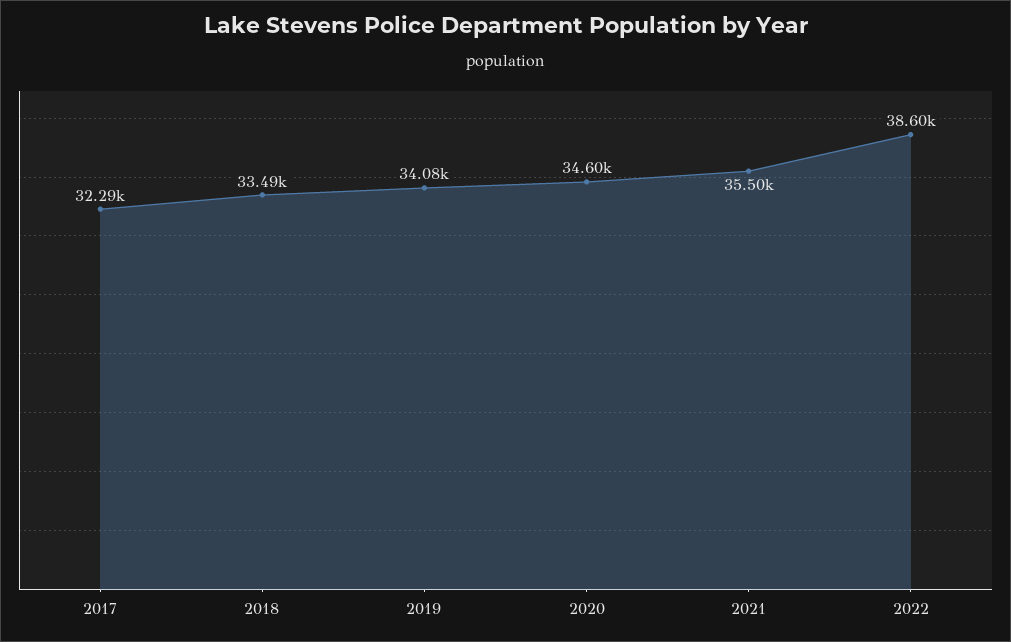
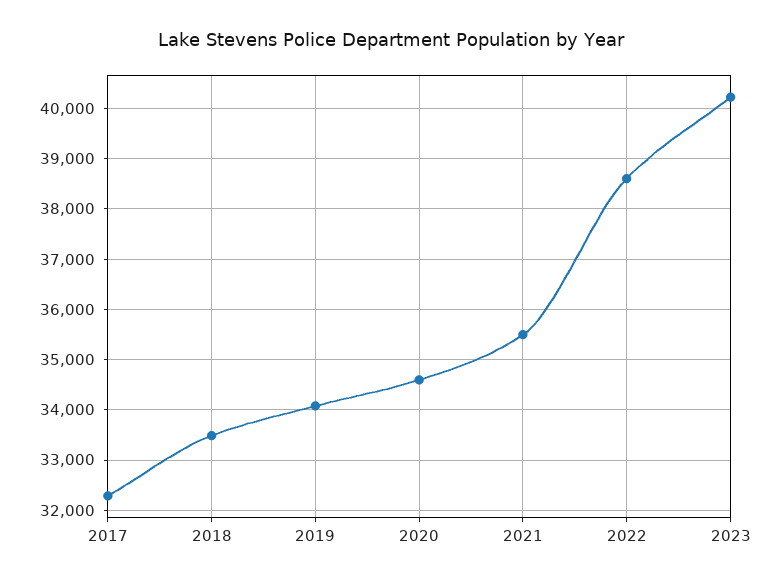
2023: none -> 40200

